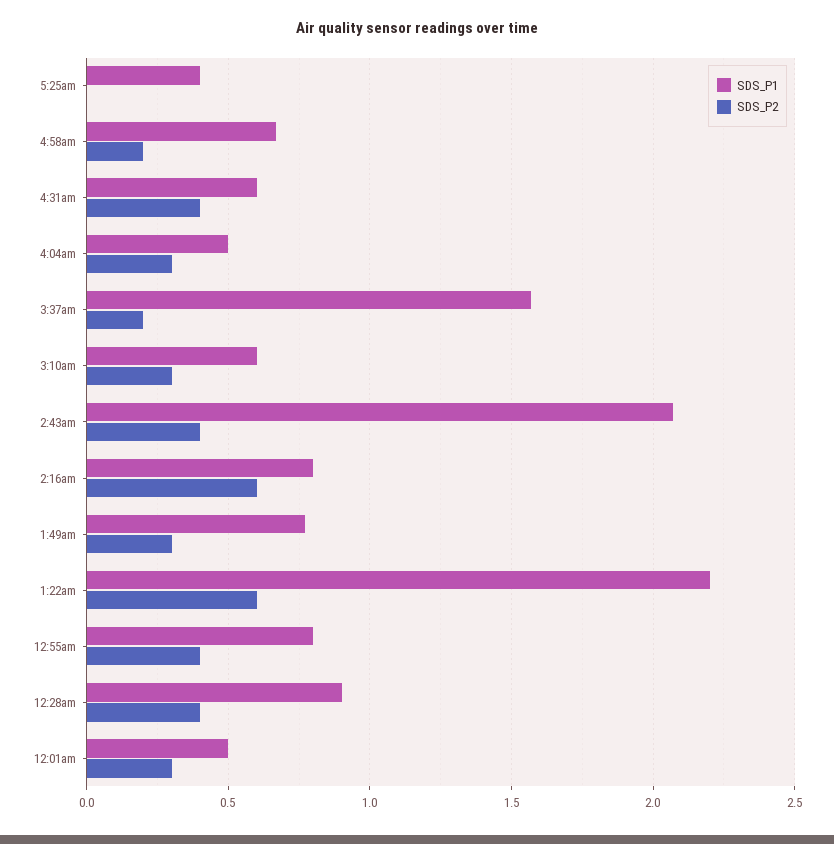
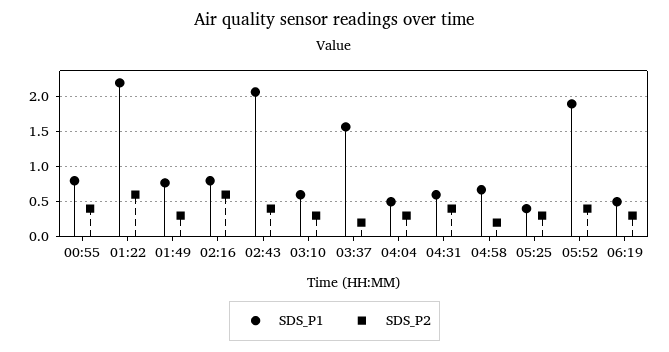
SDS_P2, 5:25am: 0 -> 0.3
SDS_P1, 12:28am: 0.9 -> none
SDS_P2, 12:28am: 0.4 -> none
SDS_P1, 12:01am: 0.5 -> none
SDS_P2, 12:01am: 0.3 -> none
SDS_P1, 05:52: none -> 1.9
SDS_P2, 05:52: none -> 0.4
SDS_P1, 06:19: none -> 0.5
SDS_P2, 06:19: none -> 0.3

